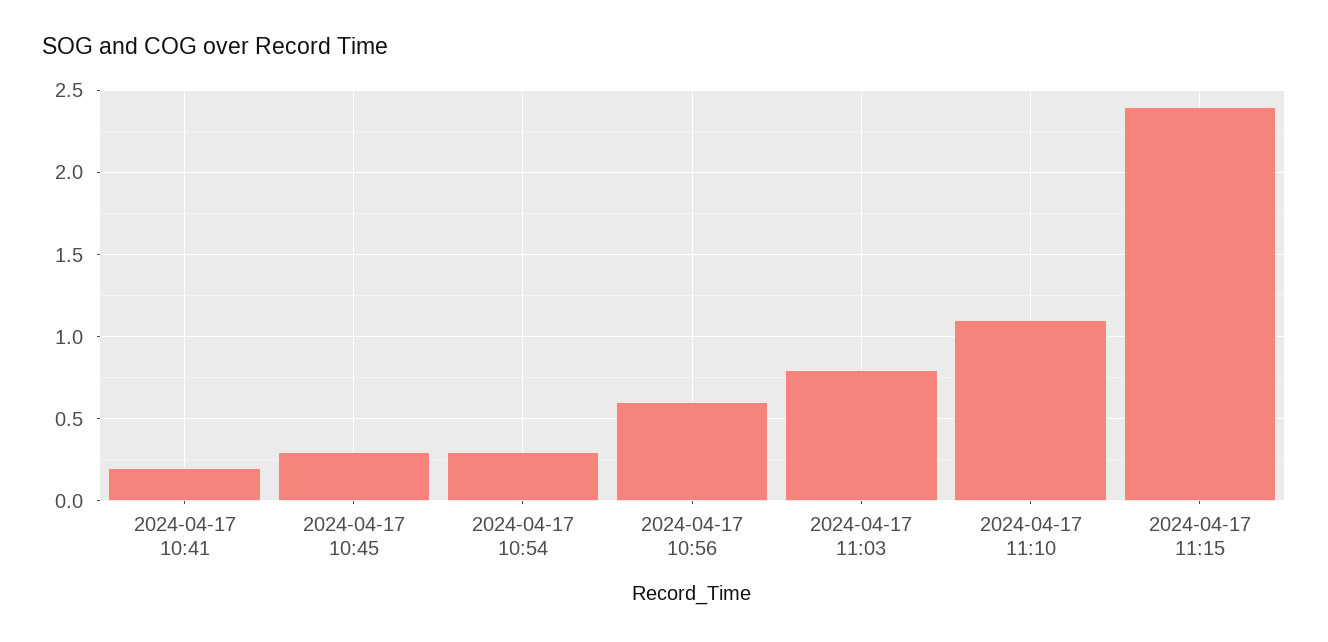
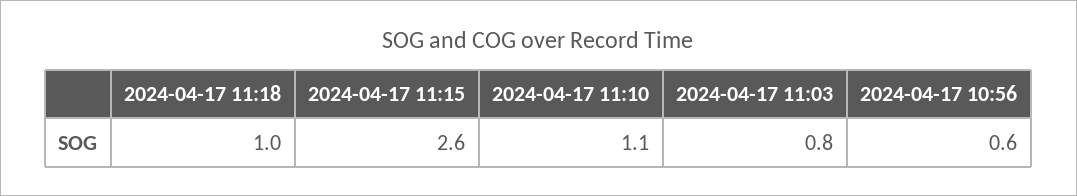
2024-04-17 10:41: 0.2 -> none
2024-04-17 10:45: 0.3 -> none
2024-04-17 10:54: 0.3 -> none
2024-04-17 11:15: 2.4 -> 2.6
2024-04-17 11:18: none -> 1

